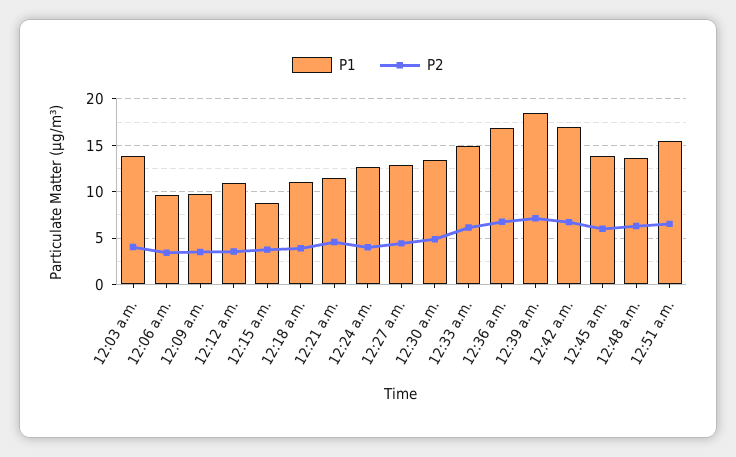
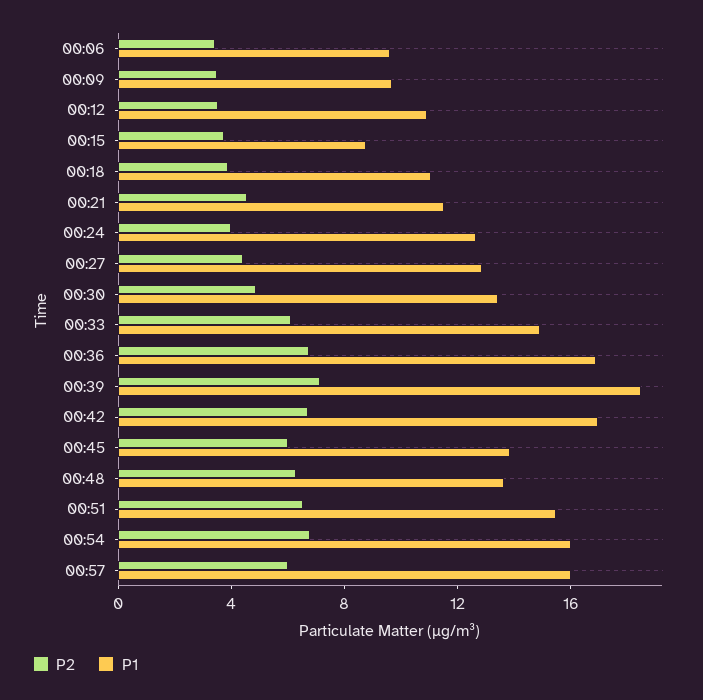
P1, 12:03 a.m.: 14 -> none
P2, 12:03 a.m.: 4 -> none
P2, 00:54: none -> 7
P1, 00:54: none -> 16
P2, 00:57: none -> 6
P1, 00:57: none -> 16

